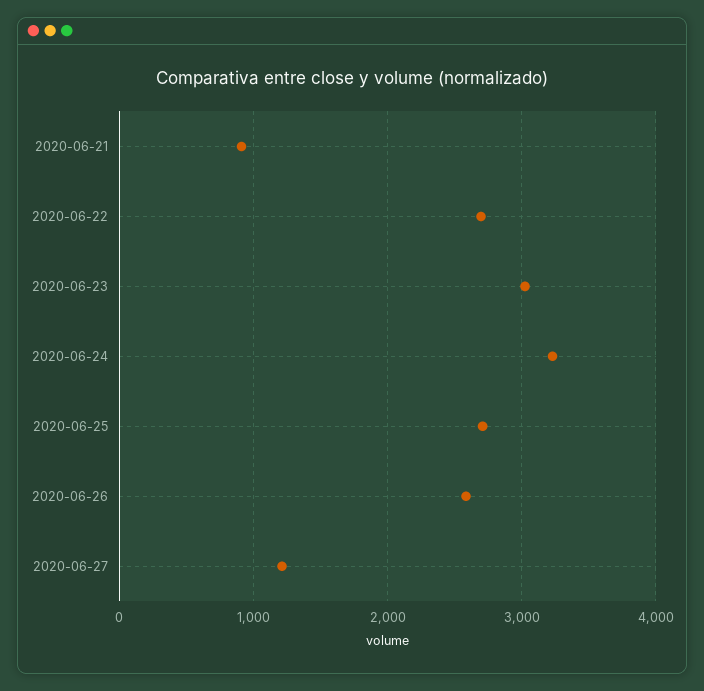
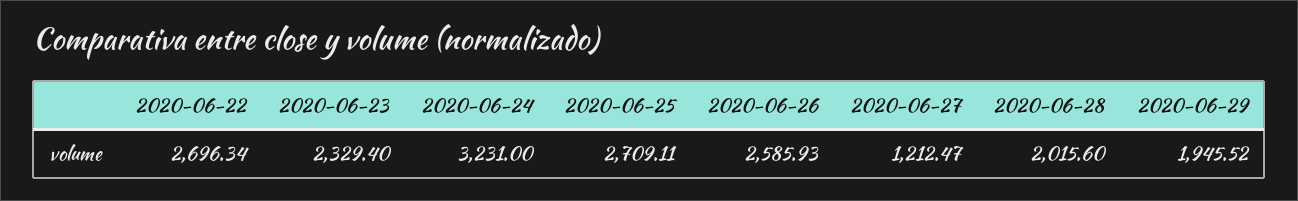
2020-06-21: 900 -> none
2020-06-23: 3000 -> 2329.4
2020-06-28: none -> 2015.6
2020-06-29: none -> 1945.52

